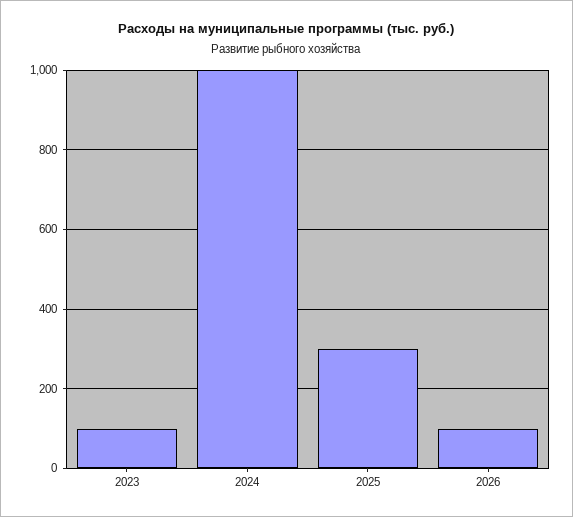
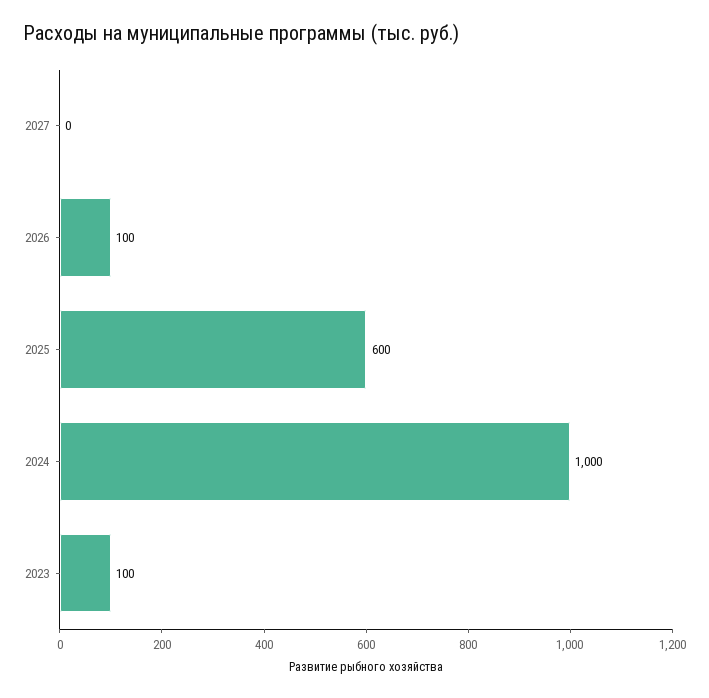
2025: 300 -> 600
2027: none -> 0

